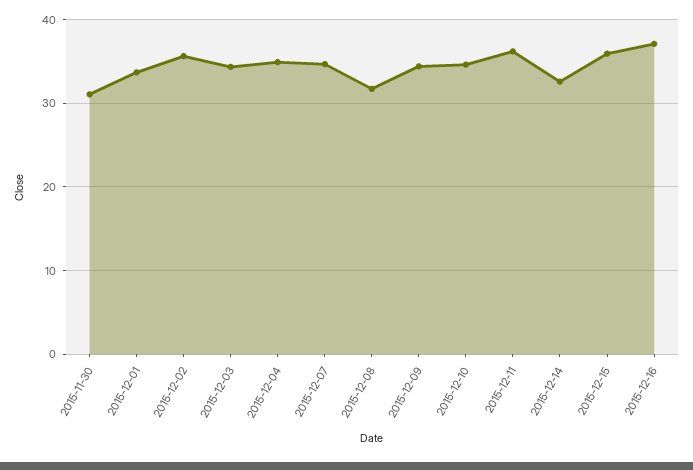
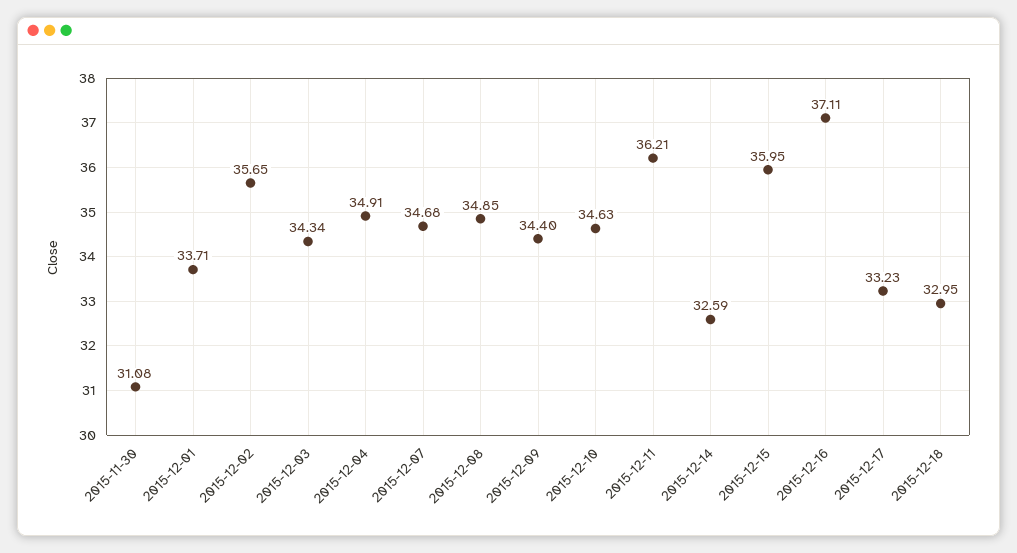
2015-12-08: 32 -> 34.85
2015-12-17: none -> 33.23
2015-12-18: none -> 32.95

